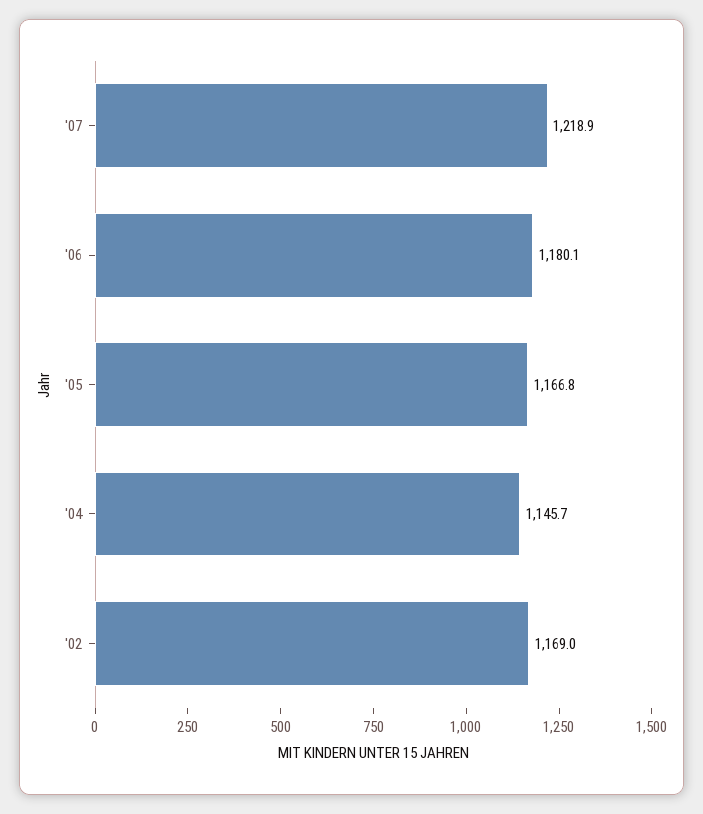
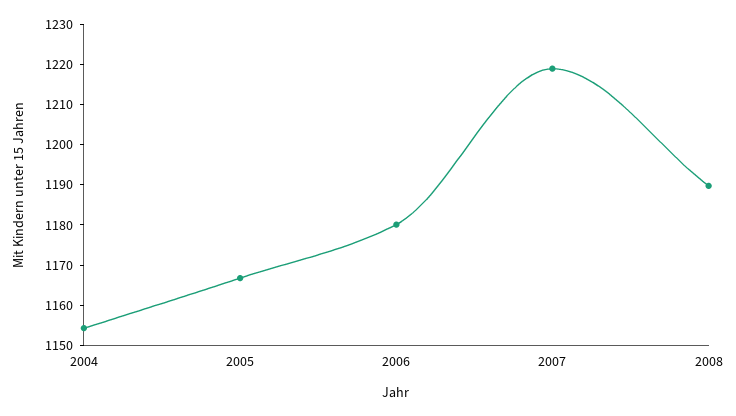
'04: 1145.7 -> 1154
'02: 1169 -> none
2008: none -> 1190

